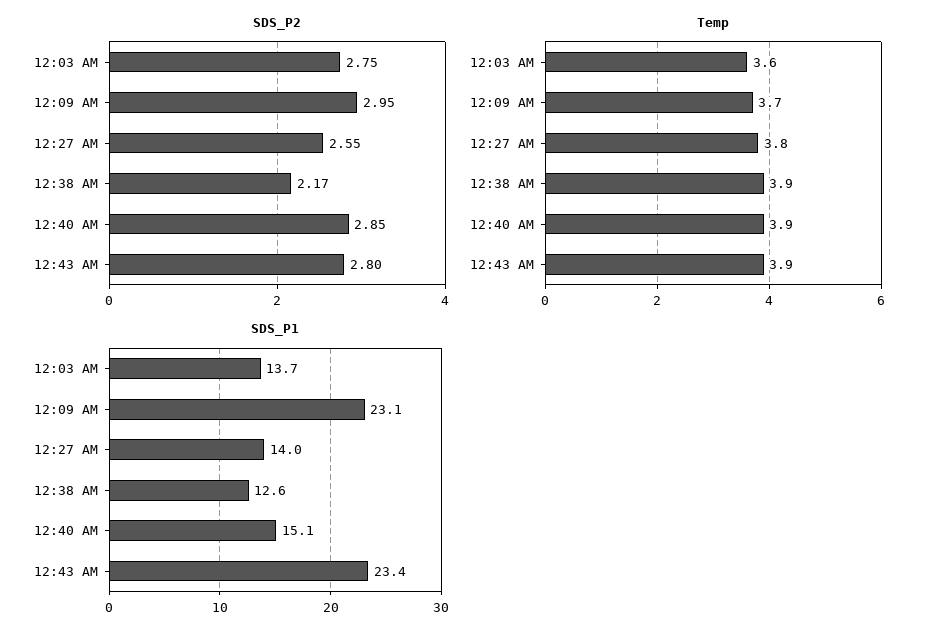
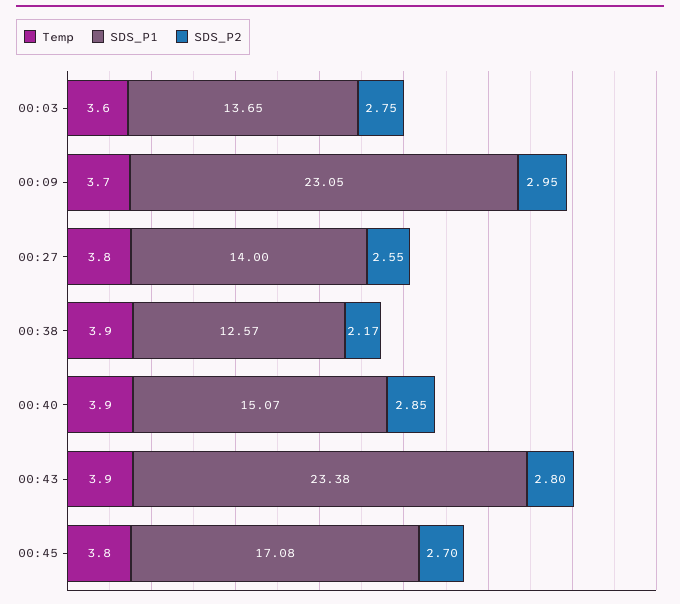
Temp, 00:45: none -> 3.8
SDS_P1, 00:45: none -> 17.08
SDS_P2, 00:45: none -> 2.7

